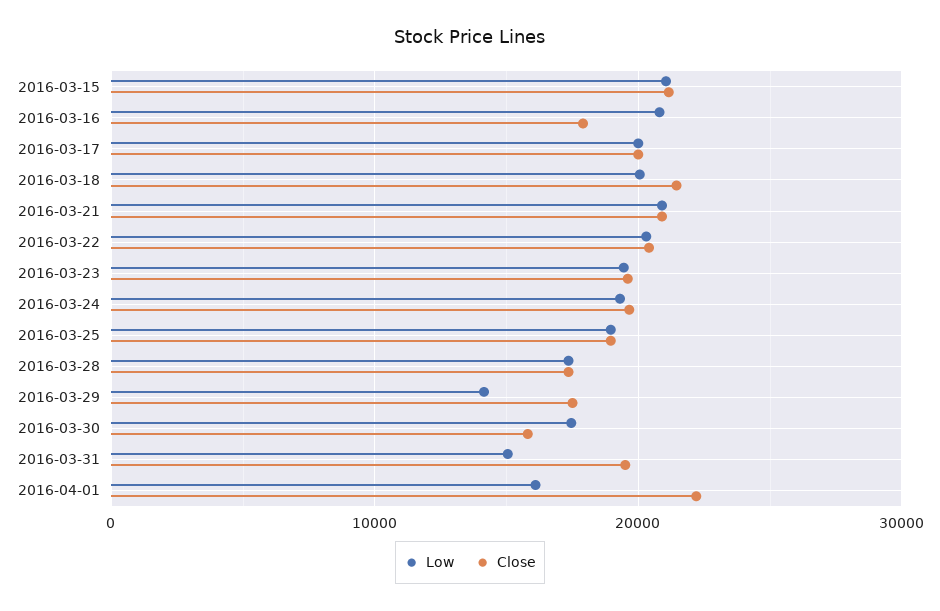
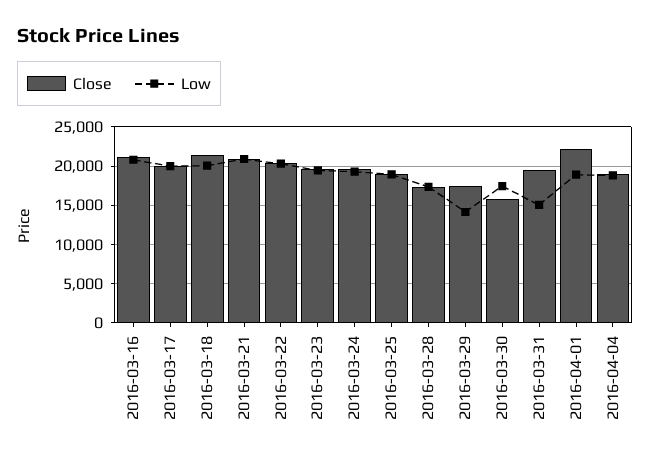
Low, 2016-03-15: 21000 -> none
Close, 2016-03-15: 21000 -> none
Close, 2016-03-16: 18000 -> 21000
Low, 2016-04-01: 16000 -> 19000
Close, 2016-04-04: none -> 19000
Low, 2016-04-04: none -> 19000

